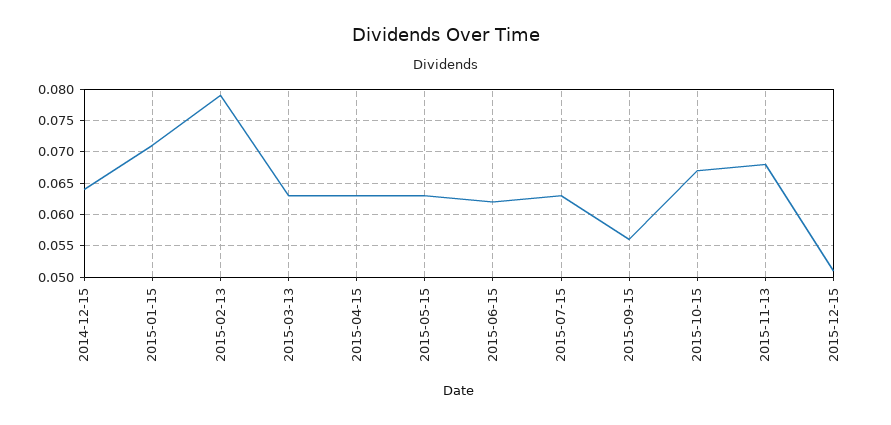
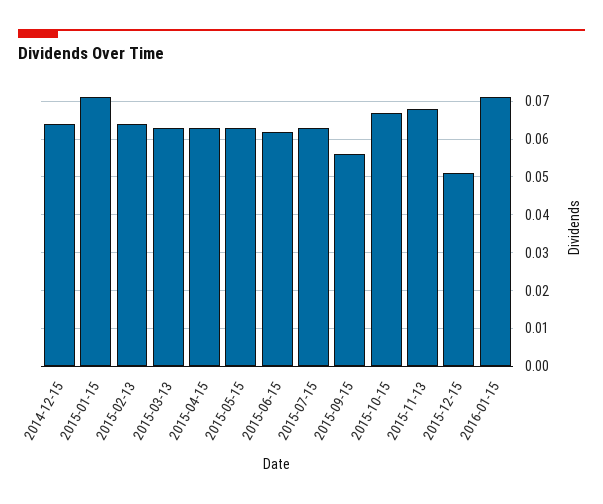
2015-02-13: 0.079 -> 0.065
2016-01-15: none -> 0.07

